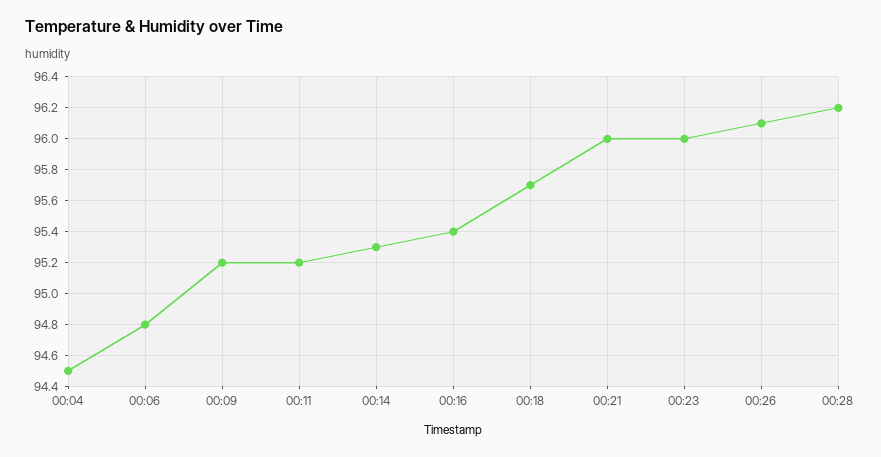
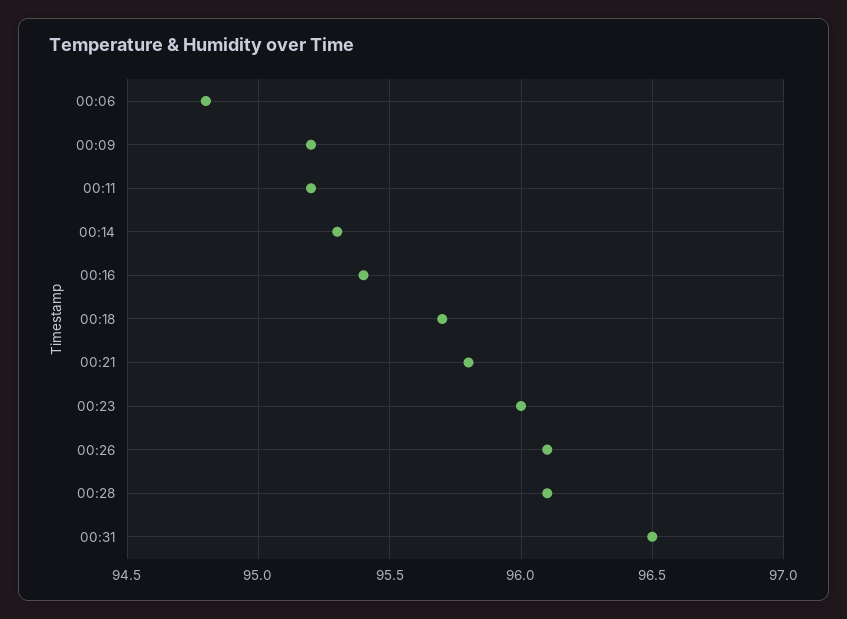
00:04: 94.5 -> none
00:21: 96 -> 95.8
00:28: 96.2 -> 96.1
00:31: none -> 96.5

